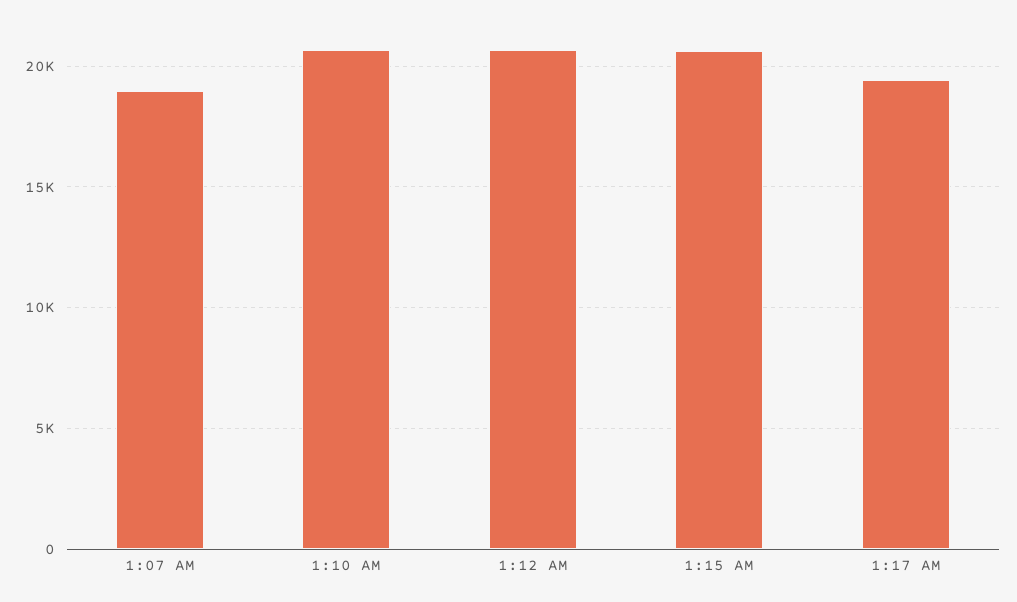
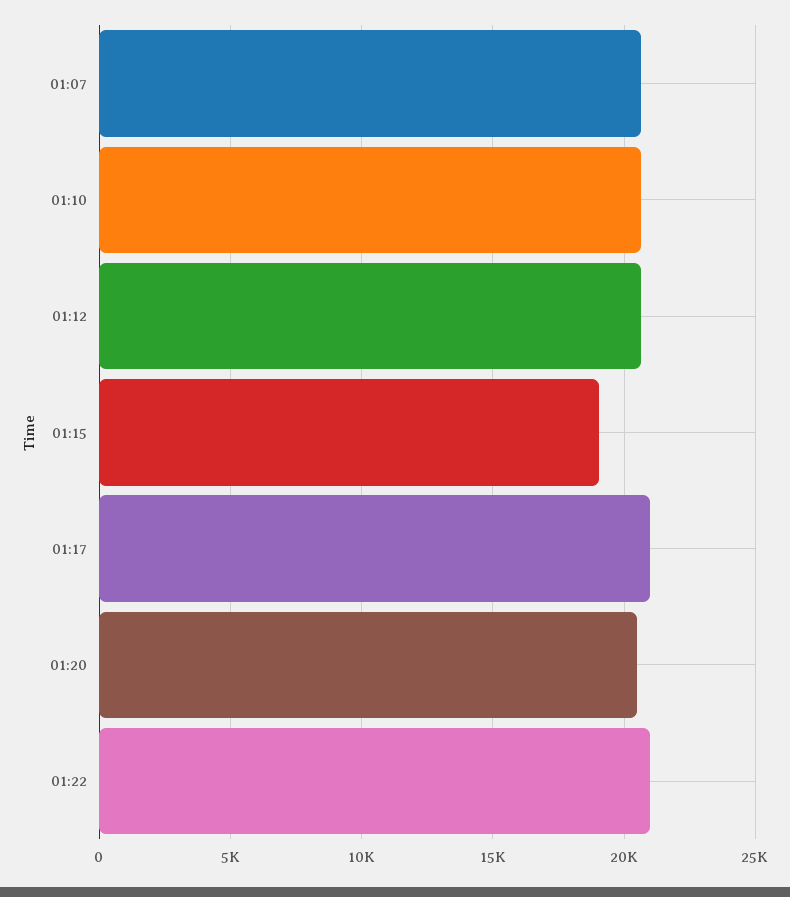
1:07 AM: 19000 -> 20500
1:15 AM: 20500 -> 19000
1:17 AM: 19500 -> 21000
01:20: none -> 20500
01:22: none -> 21000

